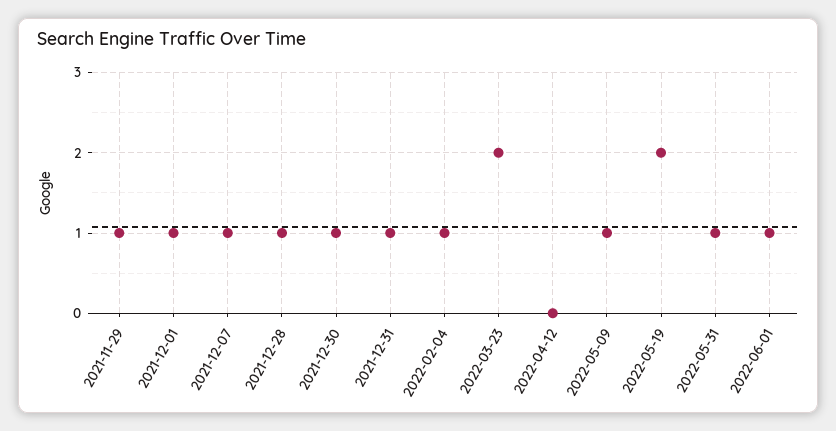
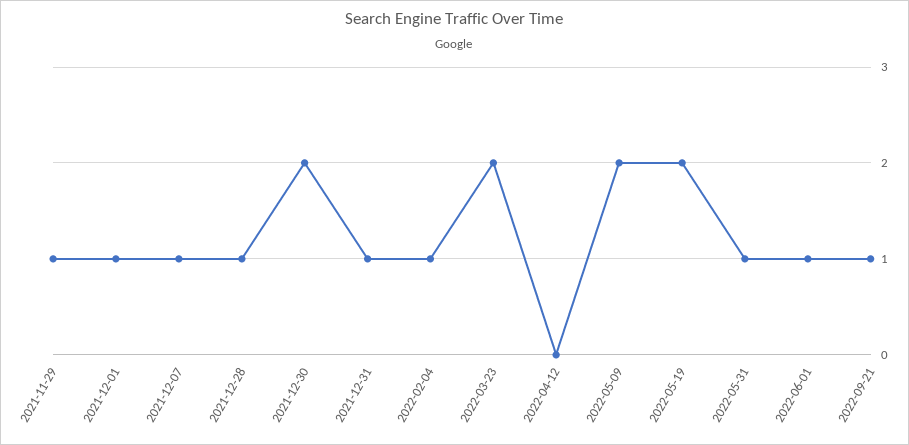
2021-12-30: 1 -> 2
2022-05-09: 1 -> 2
2022-09-21: none -> 1

